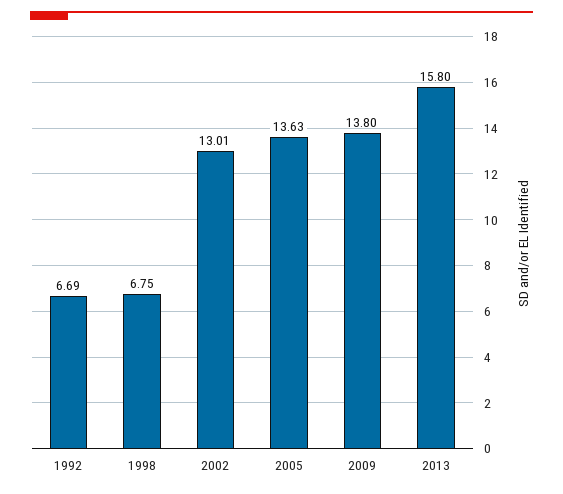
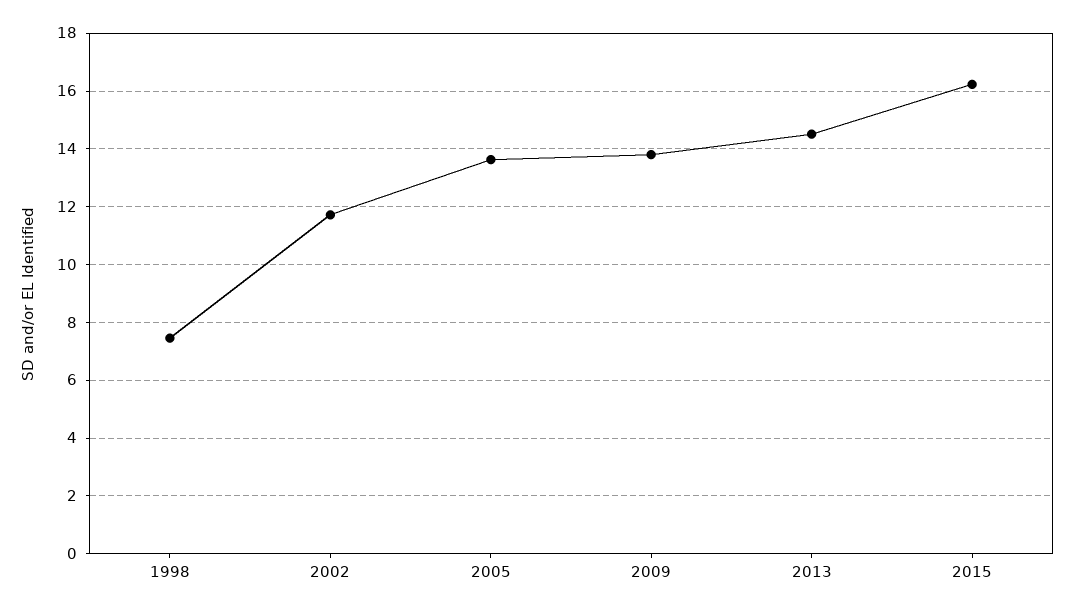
1992: 6.69 -> none
1998: 6.75 -> 7.5
2002: 13.01 -> 11.75
2013: 15.8 -> 14.5
2015: none -> 16.25

